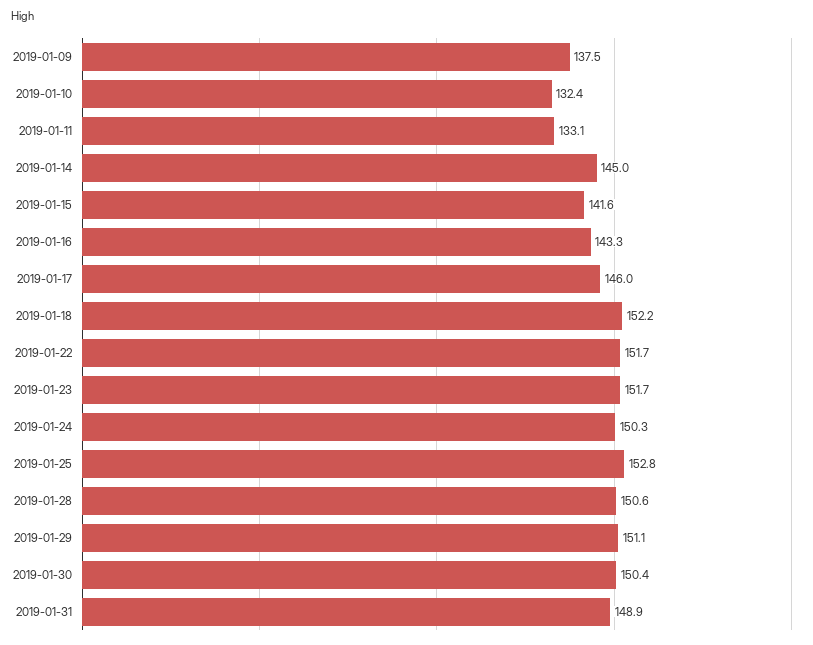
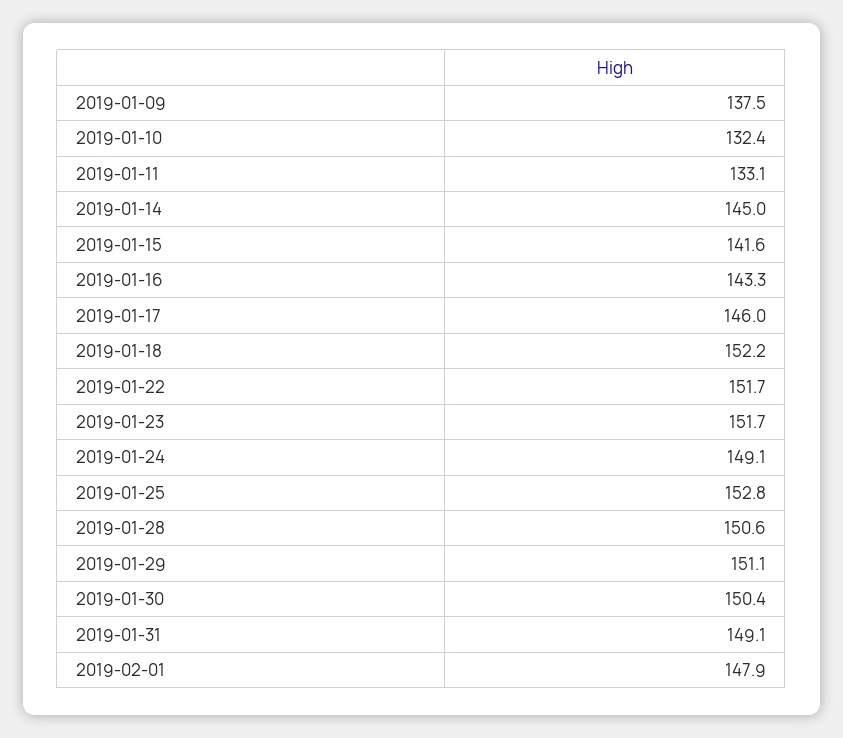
2019-01-24: 150.3 -> 149.1
2019-01-31: 148.9 -> 149.1
2019-02-01: none -> 147.9

